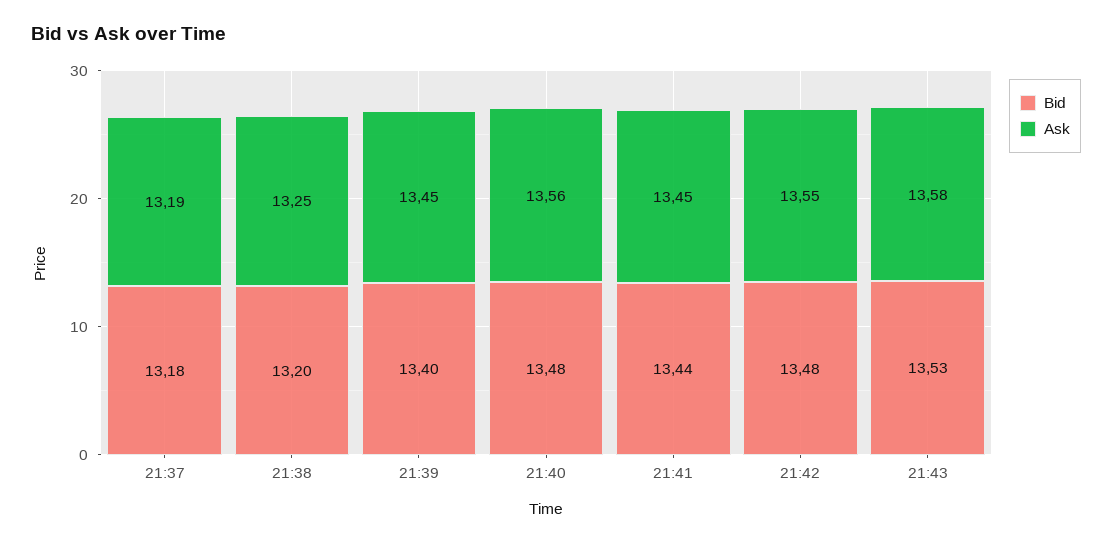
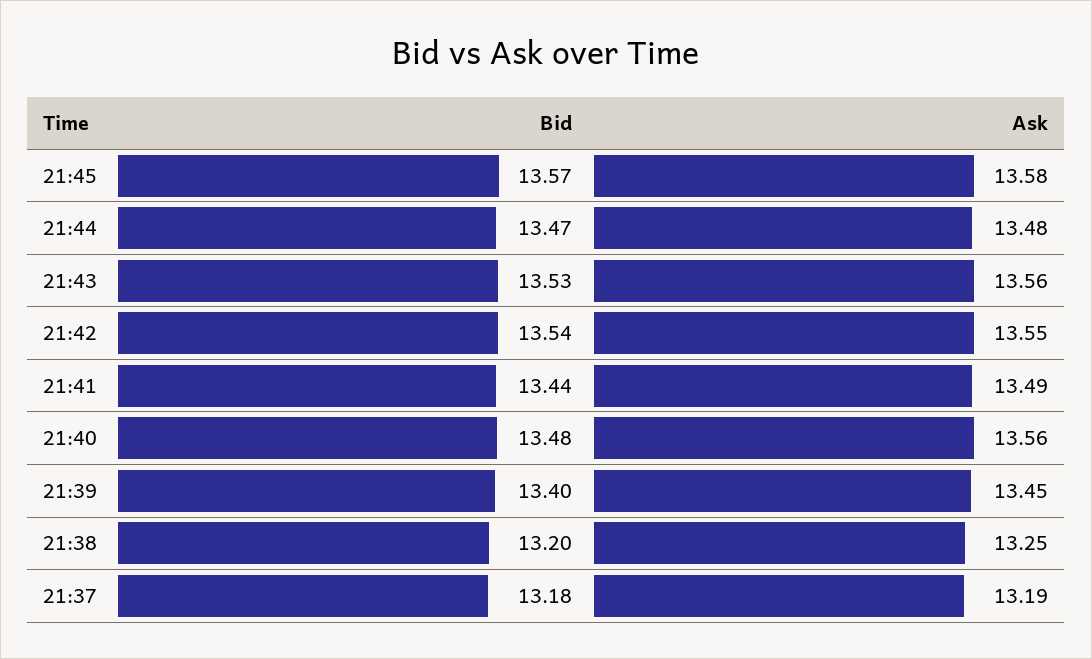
Ask, 21:41: 13.45 -> 13.49
Bid, 21:42: 13.48 -> 13.54
Ask, 21:43: 13.58 -> 13.56
Bid, 21:45: none -> 13.57
Ask, 21:45: none -> 13.58
Bid, 21:44: none -> 13.47
Ask, 21:44: none -> 13.48

